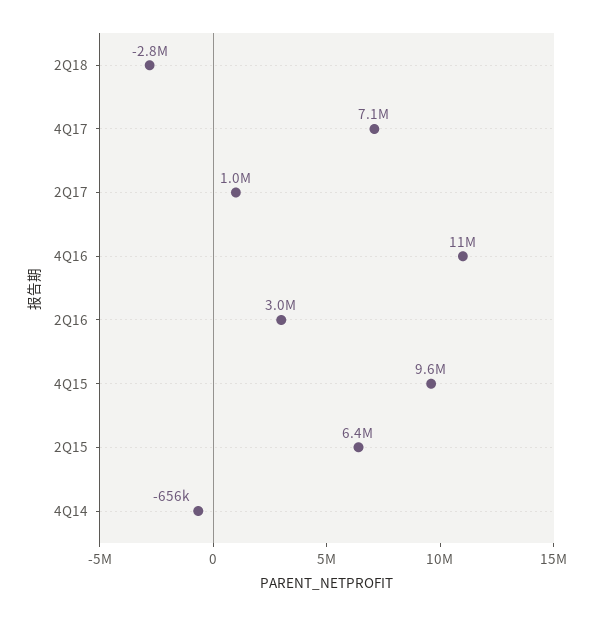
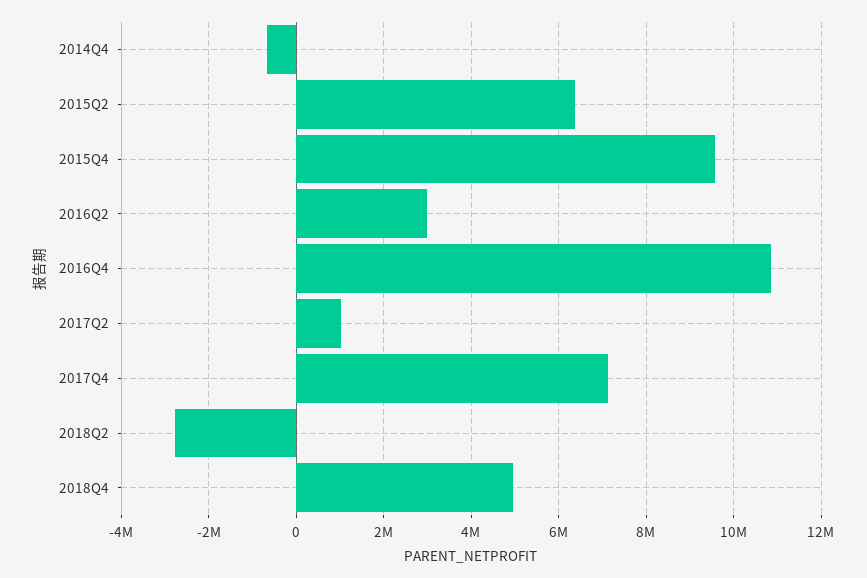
2018Q4: none -> 5000000

